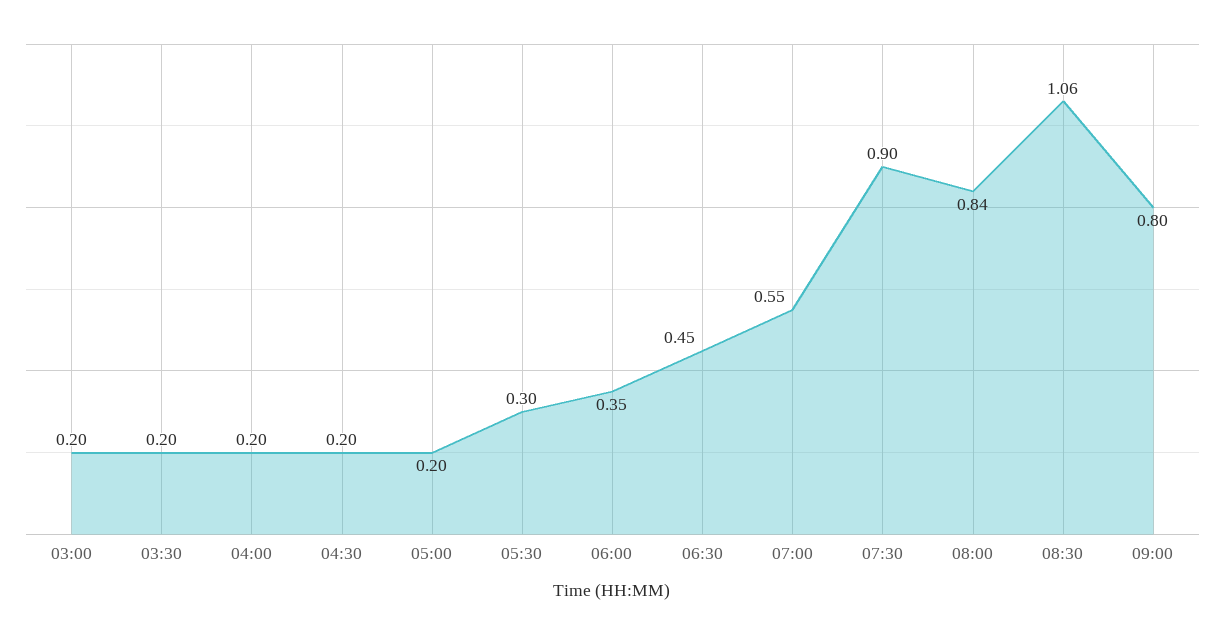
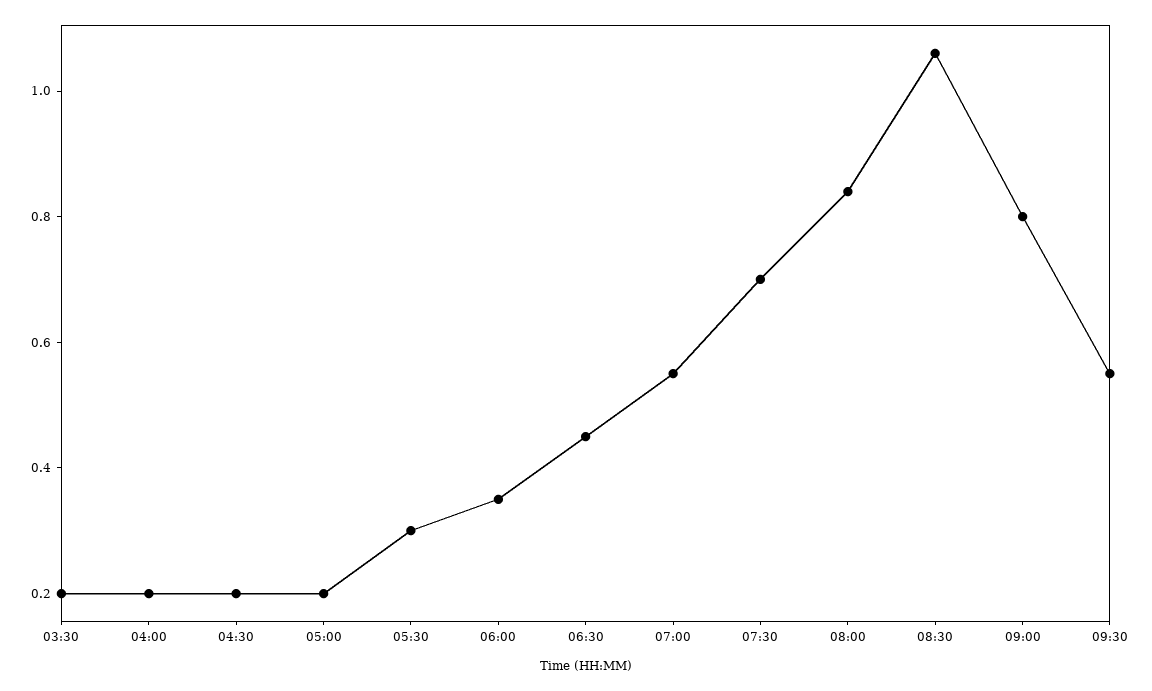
03:00: 0.2 -> none
07:30: 0.9 -> 0.7
09:30: none -> 0.55

